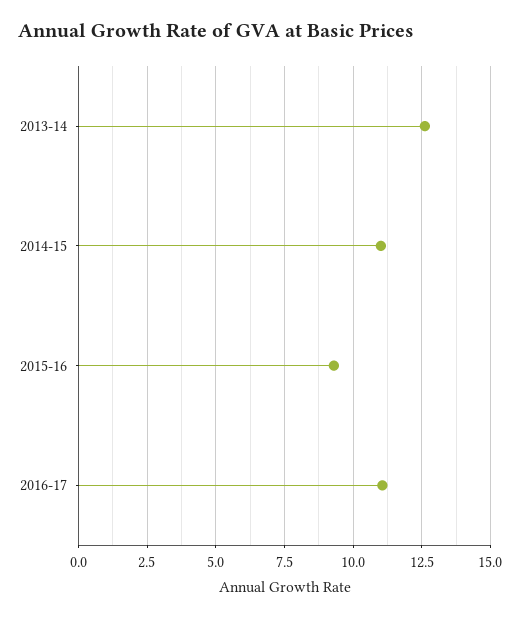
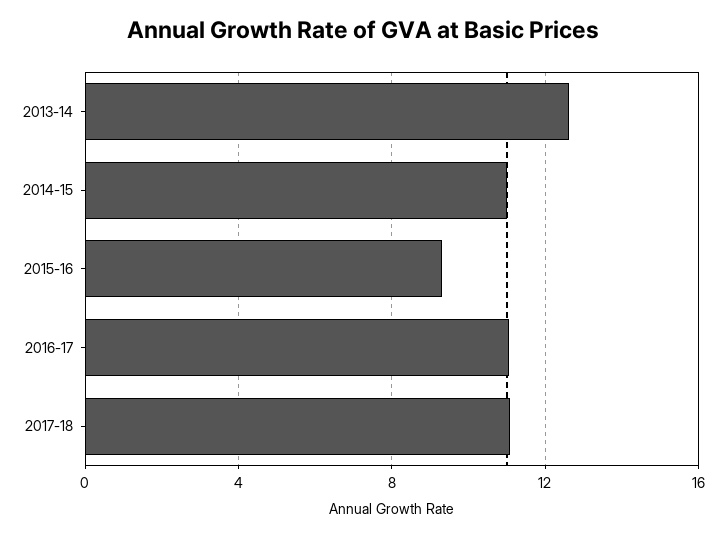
2017-18: none -> 11

